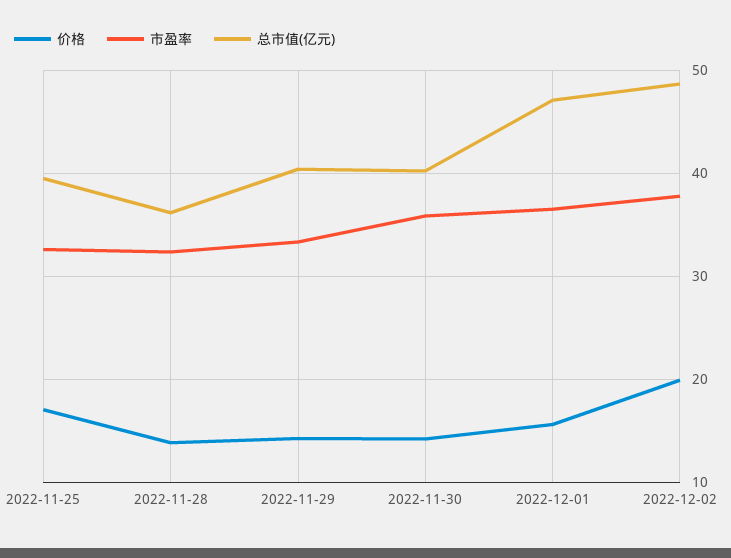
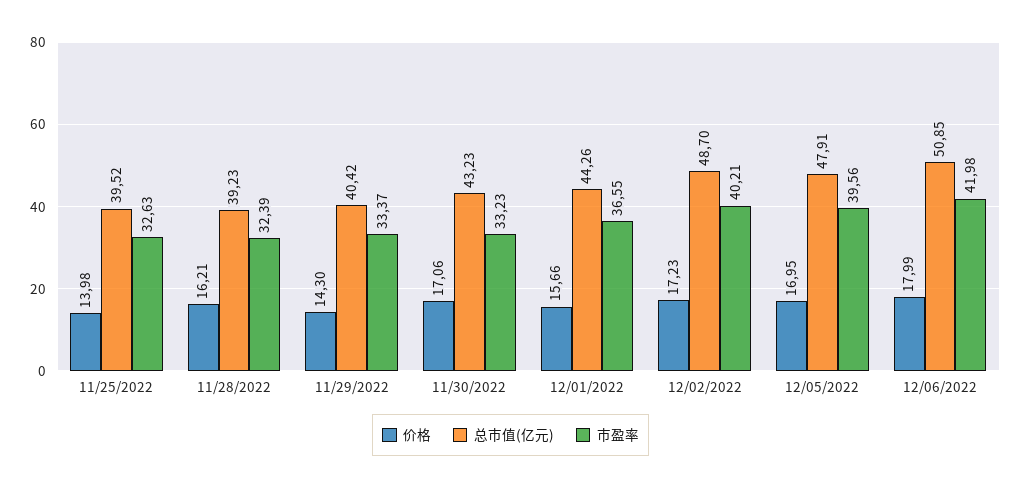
价格, 2022-11-25: 17 -> 13.98
价格, 2022-11-28: 14 -> 16.21
总市值(亿元), 2022-11-28: 36 -> 39.23
价格, 2022-11-30: 14 -> 17.06
市盈率, 2022-11-30: 36 -> 33.23
总市值(亿元), 2022-11-30: 40 -> 43.23
总市值(亿元), 2022-12-01: 47 -> 44.26
价格, 2022-12-02: 20 -> 17.23
市盈率, 2022-12-02: 38 -> 40.21
价格, 12/05/2022: none -> 16.95
总市值(亿元), 12/05/2022: none -> 47.91
市盈率, 12/05/2022: none -> 39.56
价格, 12/06/2022: none -> 17.99
总市值(亿元), 12/06/2022: none -> 50.85
市盈率, 12/06/2022: none -> 41.98

